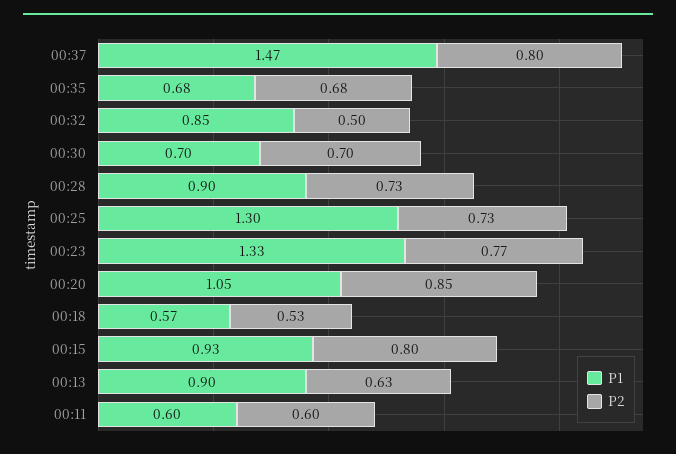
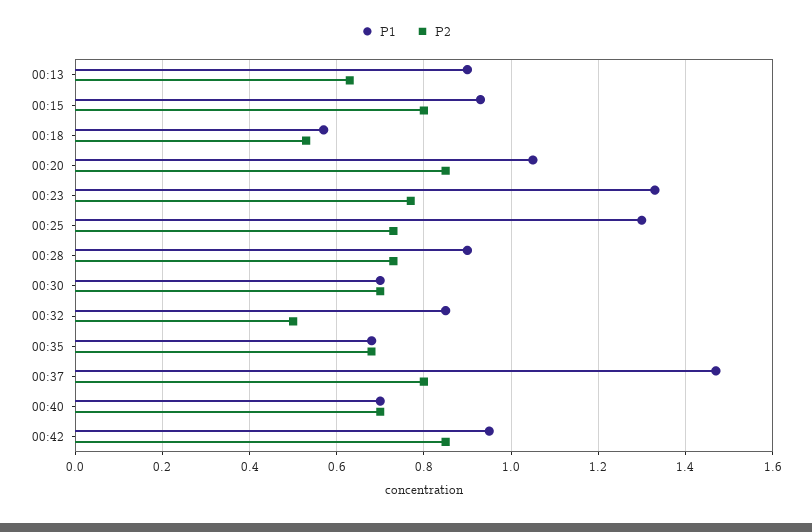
P1, 00:11: 0.6 -> none
P2, 00:11: 0.6 -> none
P1, 00:40: none -> 0.7
P2, 00:40: none -> 0.7
P1, 00:42: none -> 0.95
P2, 00:42: none -> 0.85

